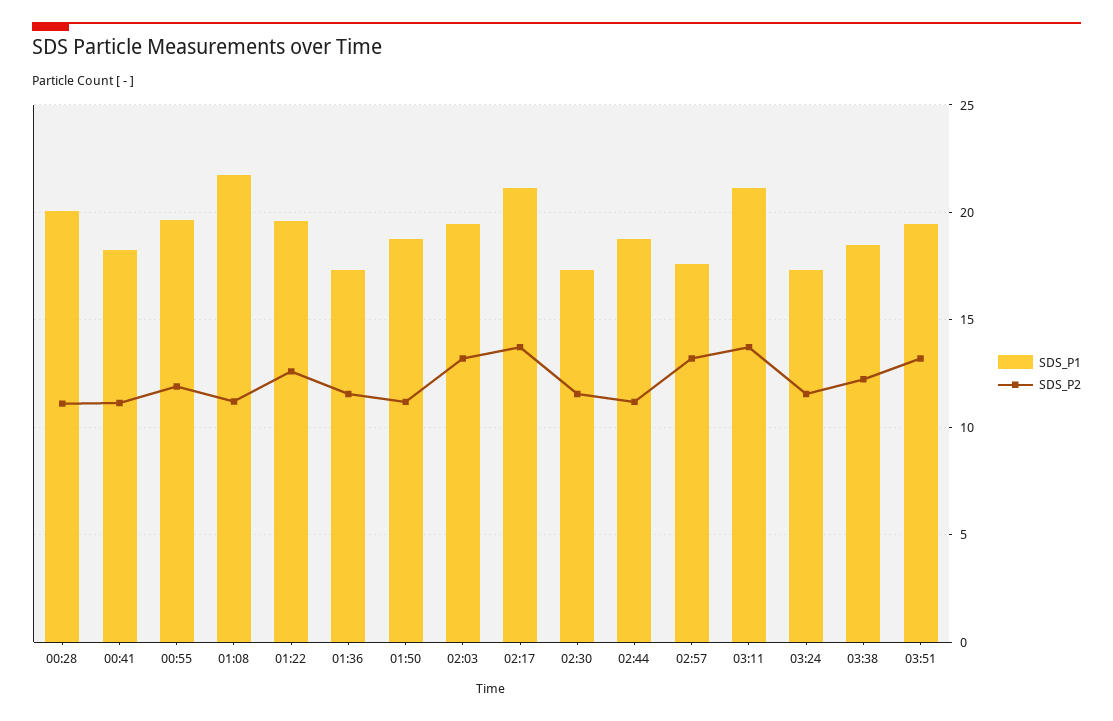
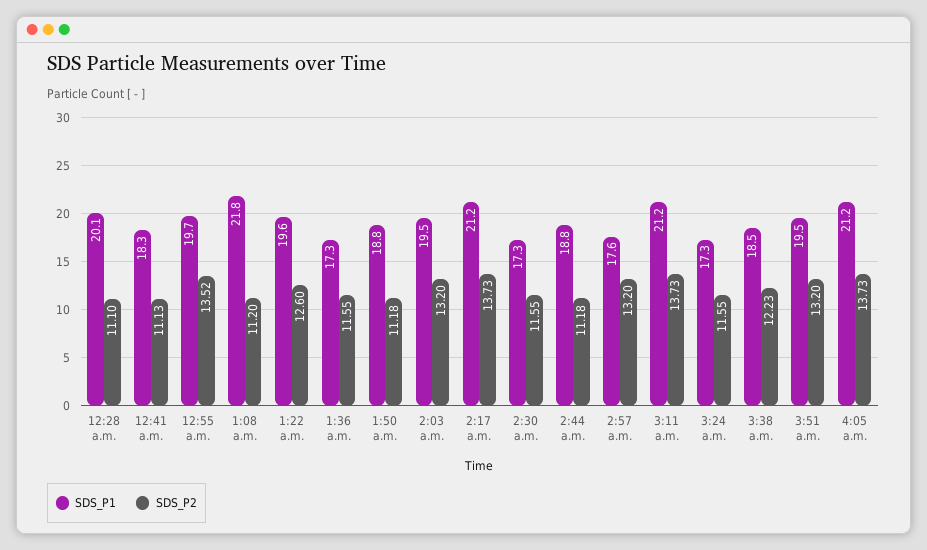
SDS_P2, 00:55: 12 -> 13.52
SDS_P1, 4:05 a.m.: none -> 21.2
SDS_P2, 4:05 a.m.: none -> 13.73

